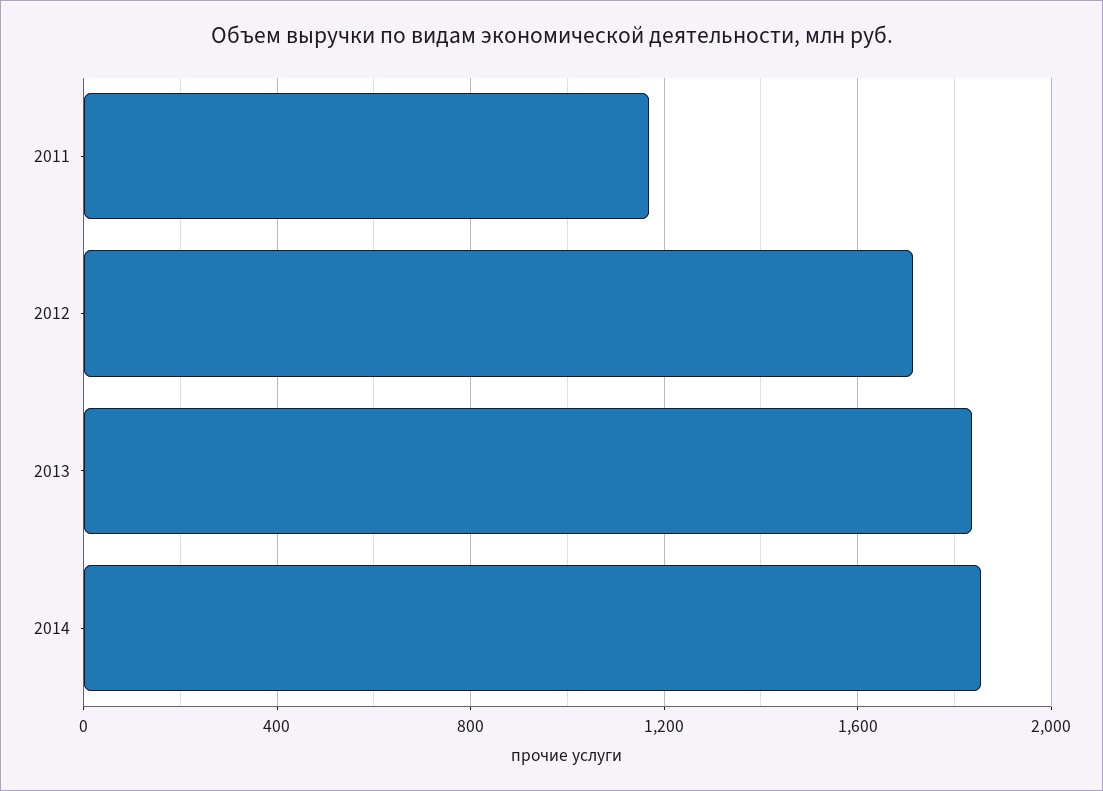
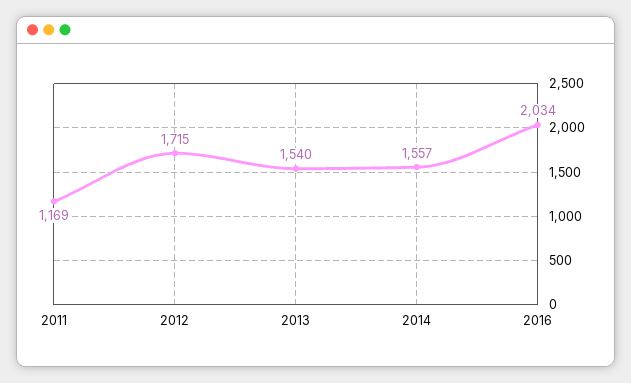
2013: 1850 -> 1540
2014: 1850 -> 1557
2016: none -> 2034

